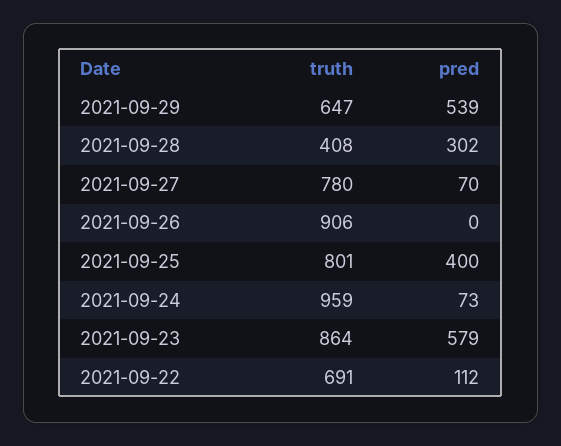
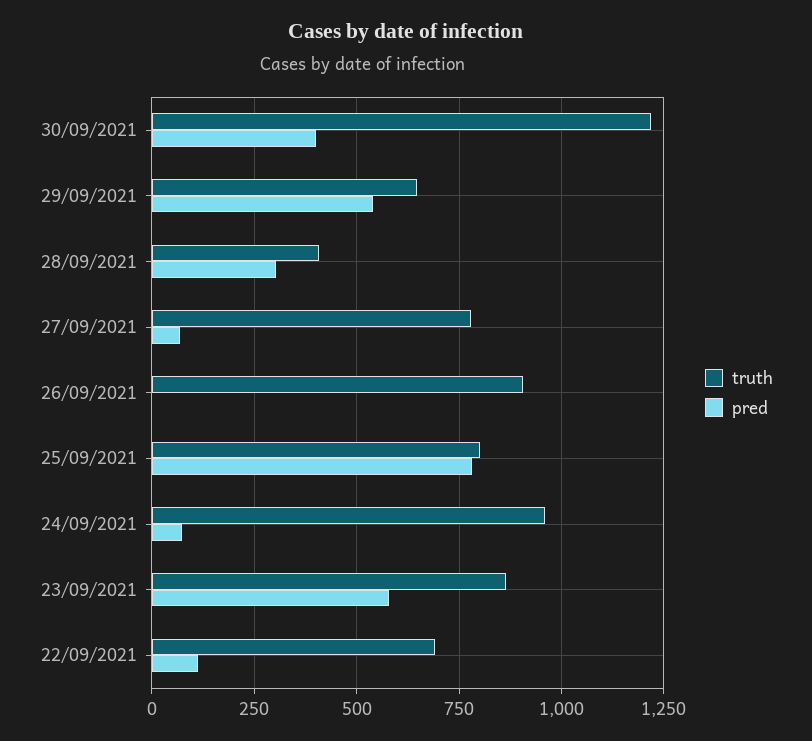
pred, 2021-09-25: 400 -> 775
truth, 30/09/2021: none -> 1225
pred, 30/09/2021: none -> 400

